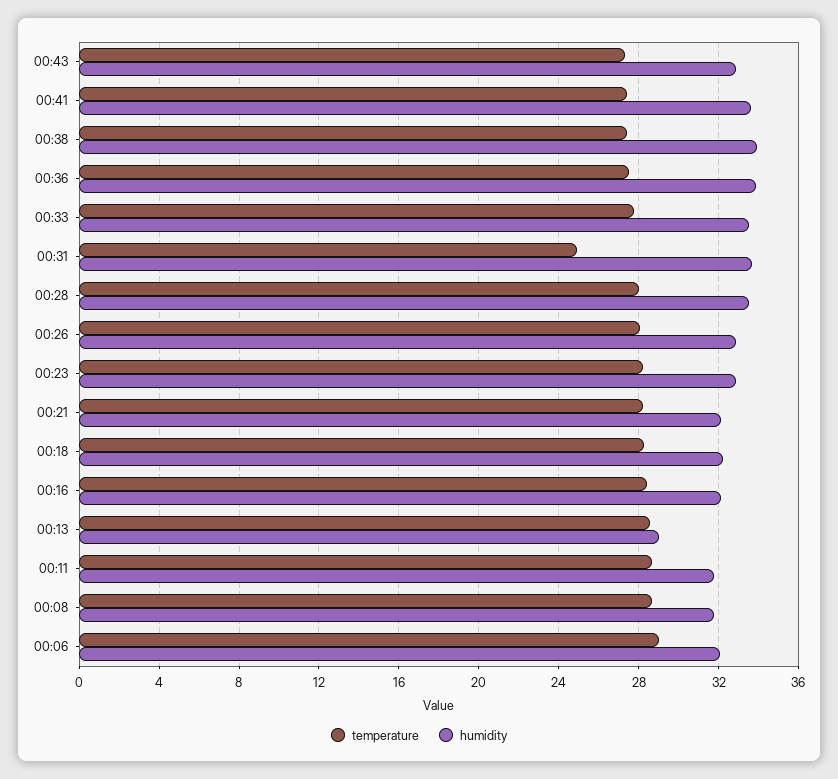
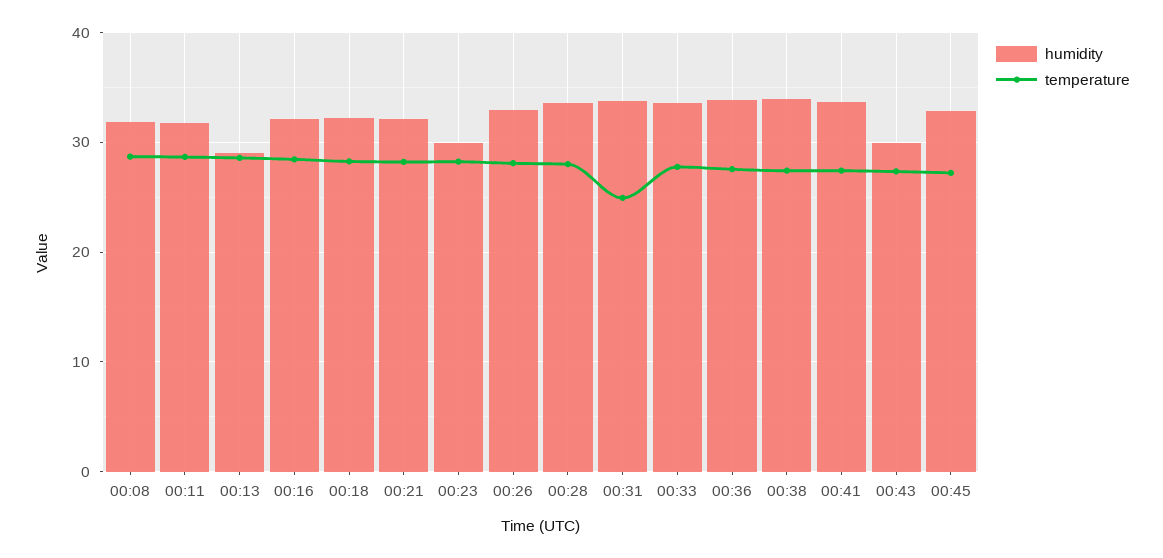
humidity, 00:43: 33 -> 30
humidity, 00:23: 33 -> 30
temperature, 00:06: 29 -> none
humidity, 00:06: 32 -> none
humidity, 00:45: none -> 33
temperature, 00:45: none -> 27

